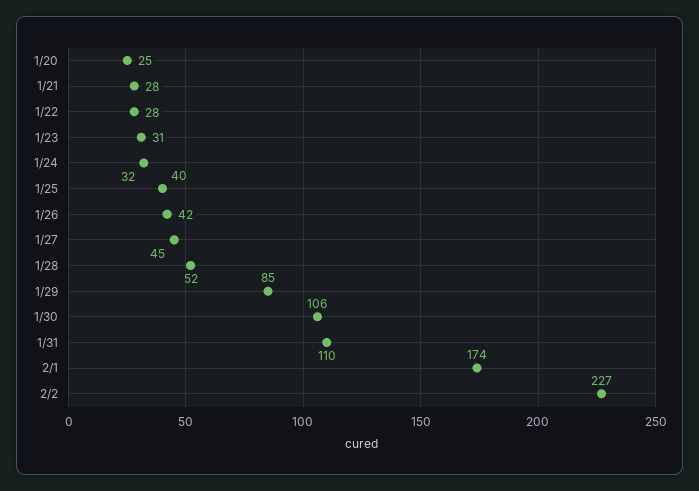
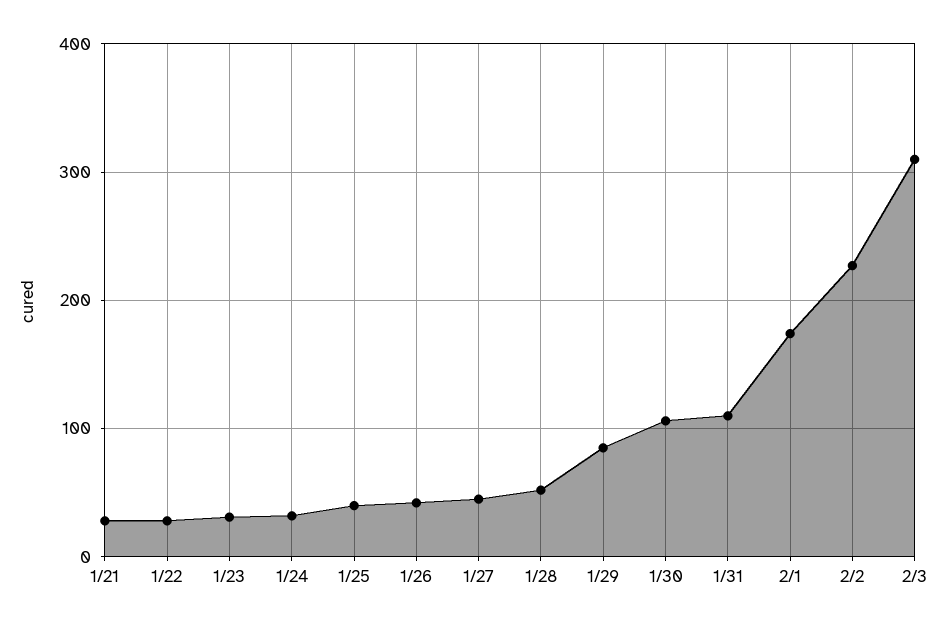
1/20: 25 -> none
2/3: none -> 310

